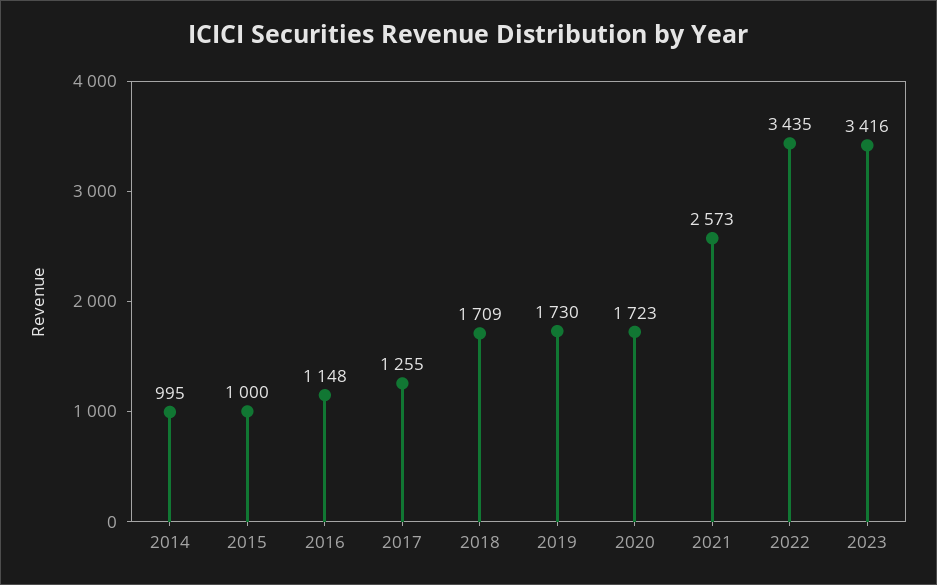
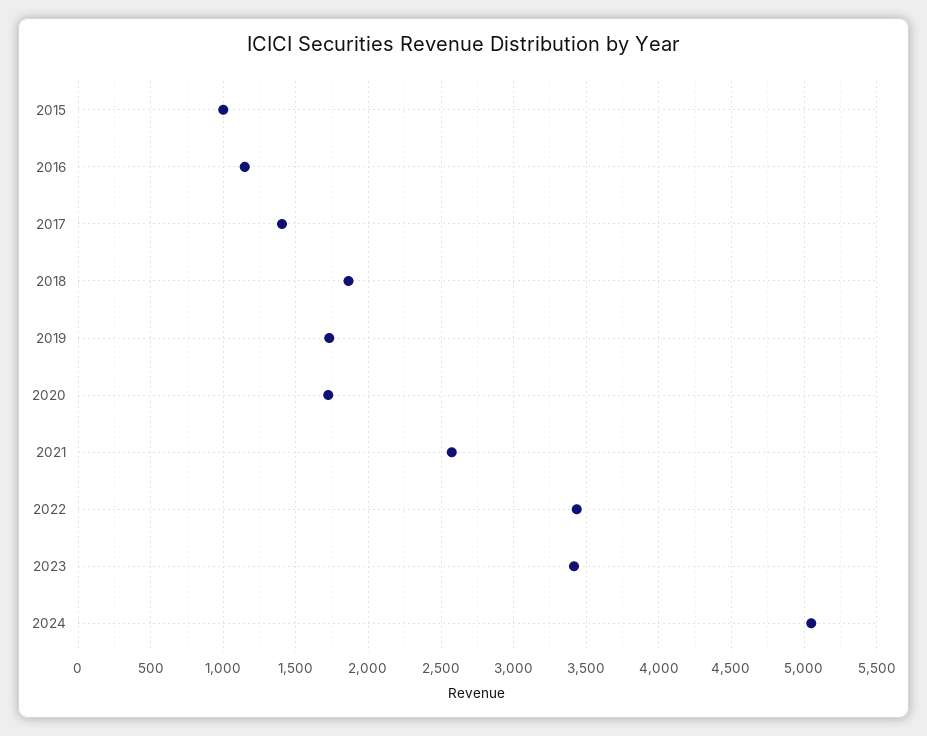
2014: 995 -> none
2017: 1255 -> 1400
2018: 1709 -> 1850
2024: none -> 5050

